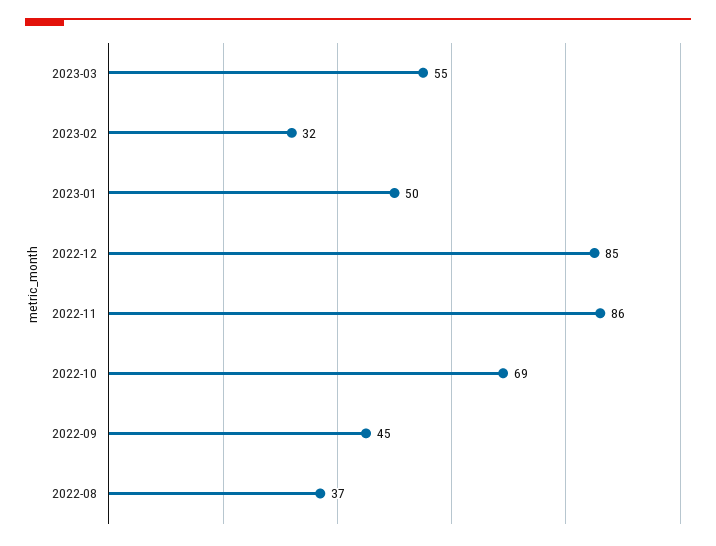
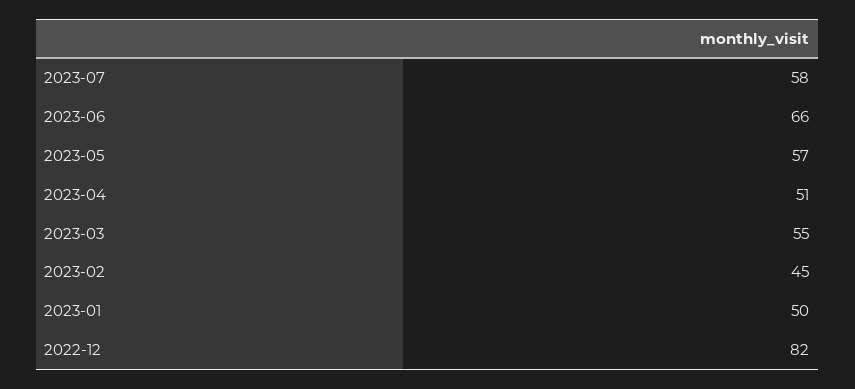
2023-02: 32 -> 45
2022-12: 85 -> 82
2022-11: 86 -> none
2022-10: 69 -> none
2022-09: 45 -> none
2022-08: 37 -> none
2023-07: none -> 58
2023-06: none -> 66
2023-05: none -> 57
2023-04: none -> 51

